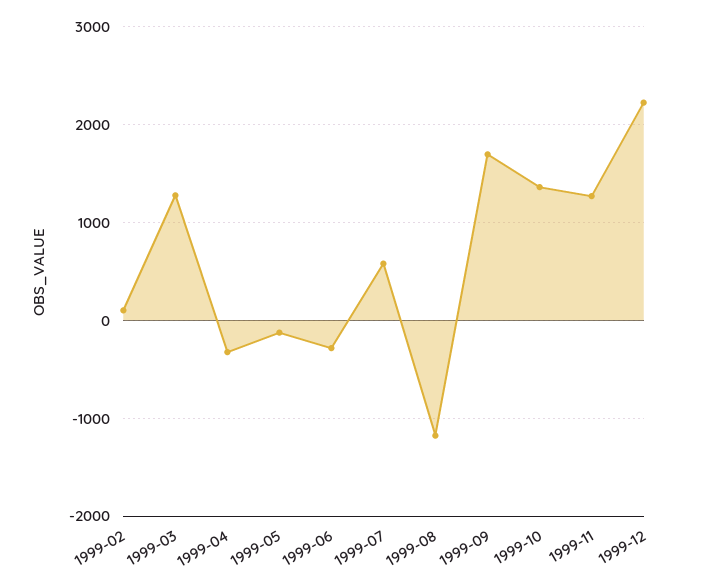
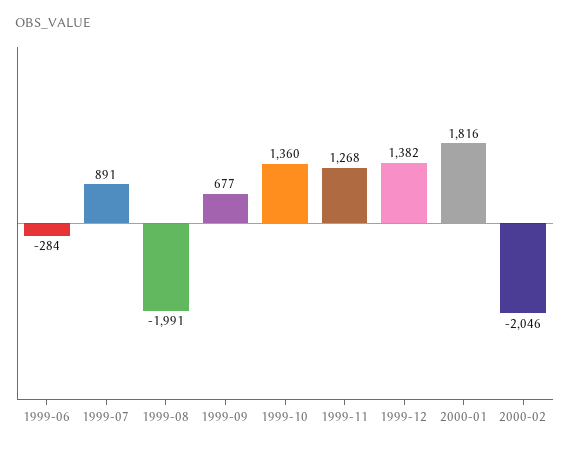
1999-02: 100 -> none
1999-03: 1300 -> none
1999-04: -300 -> none
1999-05: -100 -> none
1999-07: 600 -> 891
1999-08: -1200 -> -1991
1999-09: 1700 -> 677
1999-12: 2200 -> 1382
2000-01: none -> 1816
2000-02: none -> -2046

